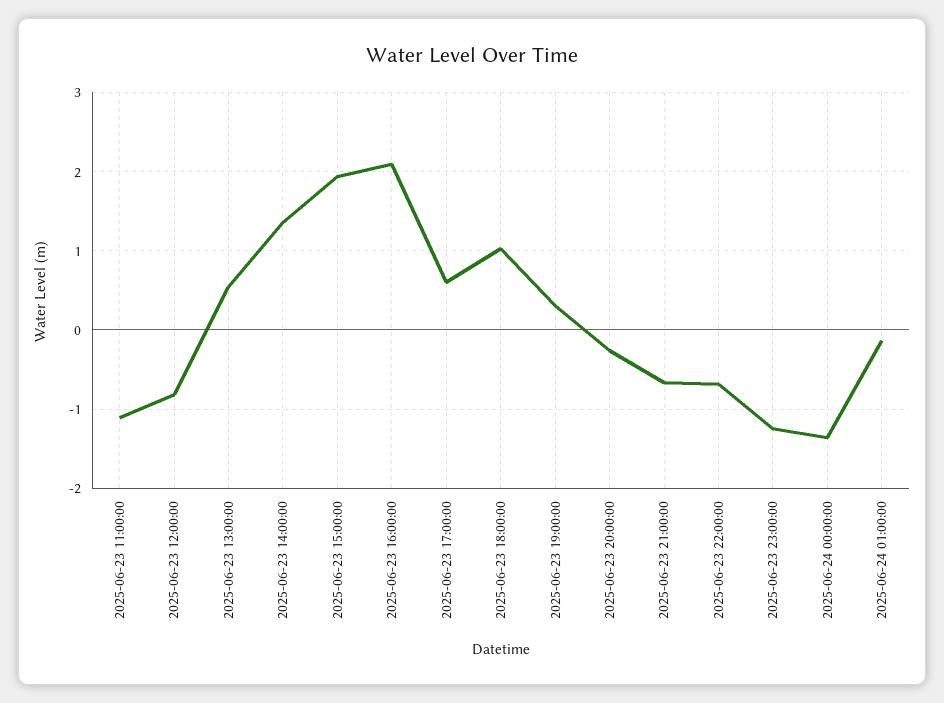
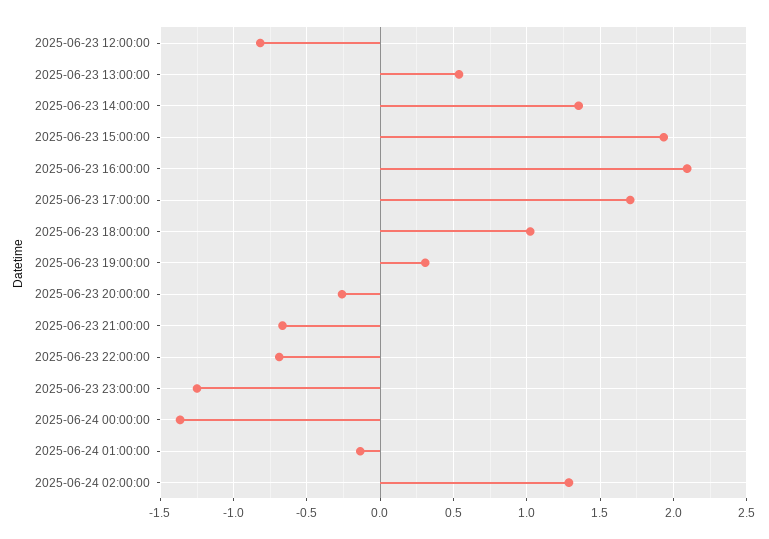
2025-06-23 11:00:00: -1.1 -> none
2025-06-23 17:00:00: 0.6 -> 1.7
2025-06-24 02:00:00: none -> 1.3

